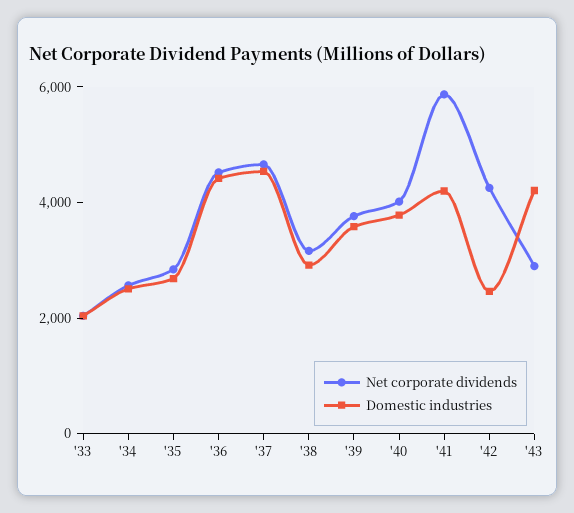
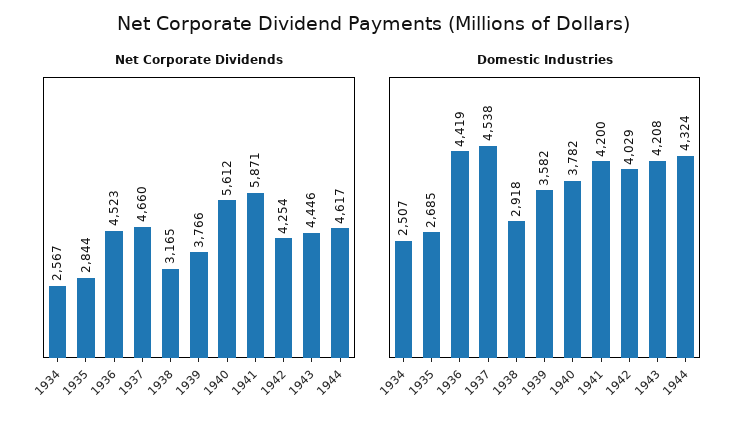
Net corporate dividends, '33: 2000 -> none
Domestic industries, '33: 2000 -> none
Net corporate dividends, '40: 4000 -> 5612
Domestic industries, '42: 2500 -> 4029
Net corporate dividends, '43: 3000 -> 4446
Net corporate dividends, 1944: none -> 4617
Domestic industries, 1944: none -> 4324

